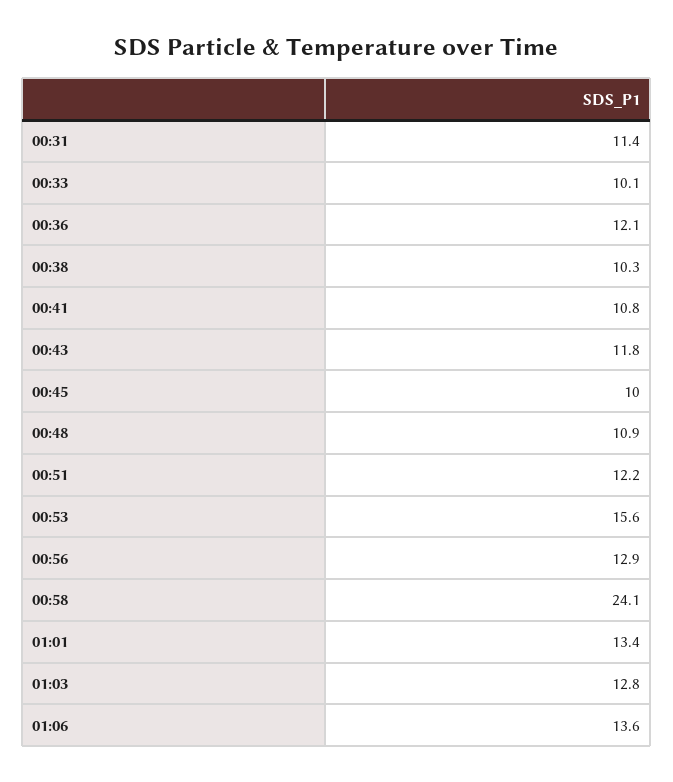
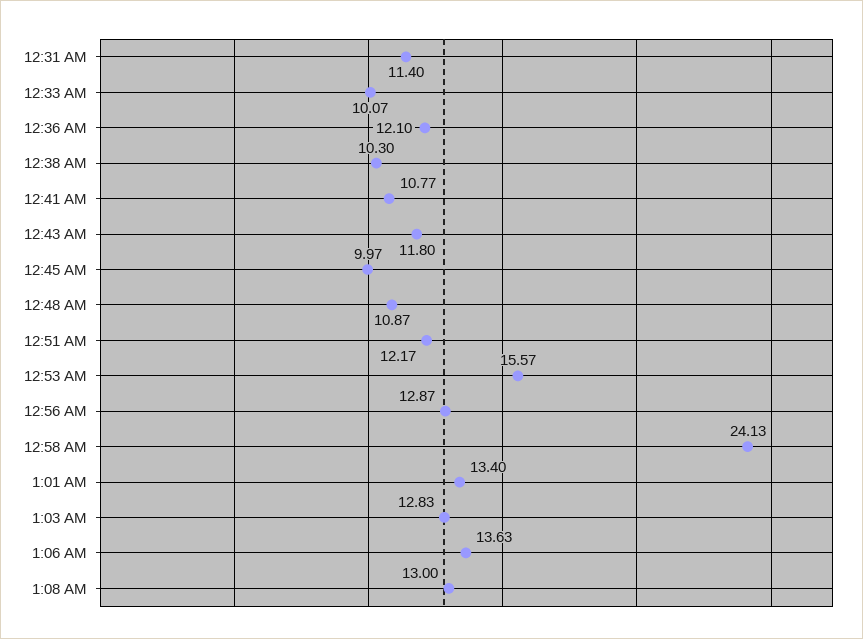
1:08 AM: none -> 13

